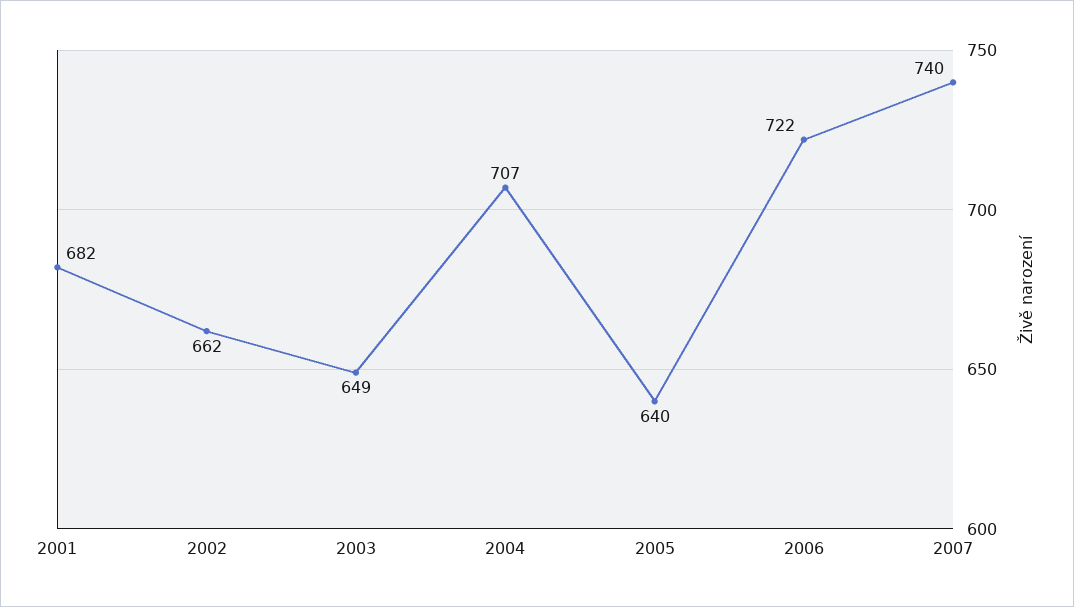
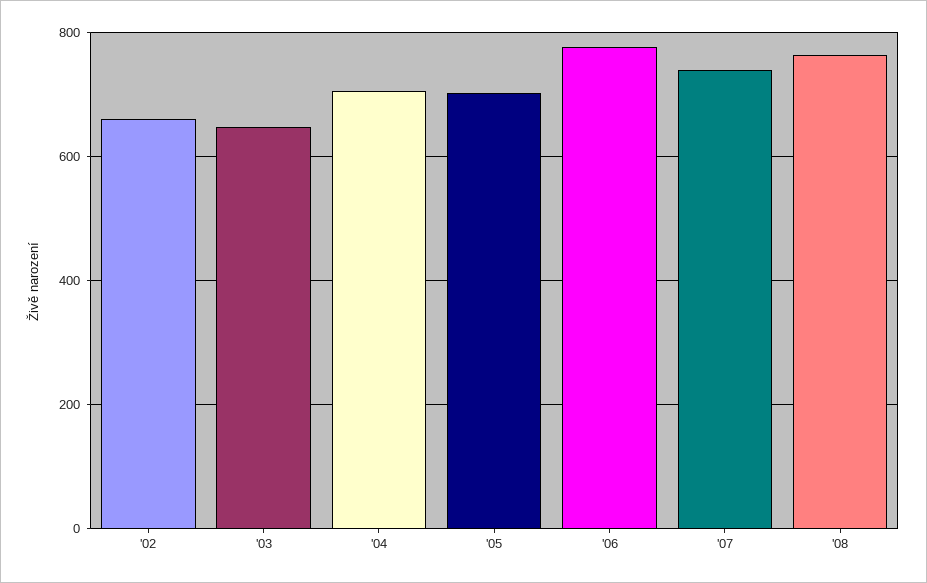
2001: 682 -> none
2005: 640 -> 700
2006: 722 -> 780
'08: none -> 760

